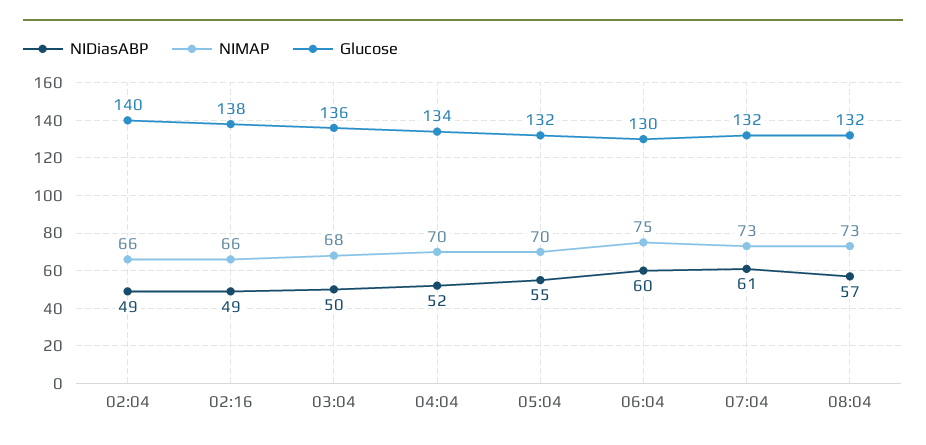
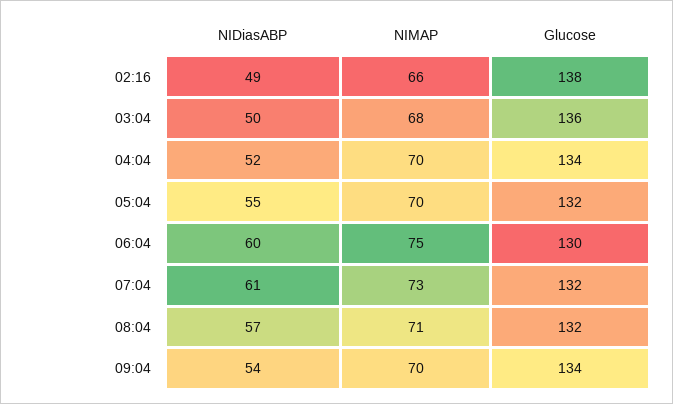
NIDiasABP, 02:04: 49 -> none
NIMAP, 02:04: 66 -> none
Glucose, 02:04: 140 -> none
NIMAP, 08:04: 73 -> 71
NIDiasABP, 09:04: none -> 54
NIMAP, 09:04: none -> 70
Glucose, 09:04: none -> 134

